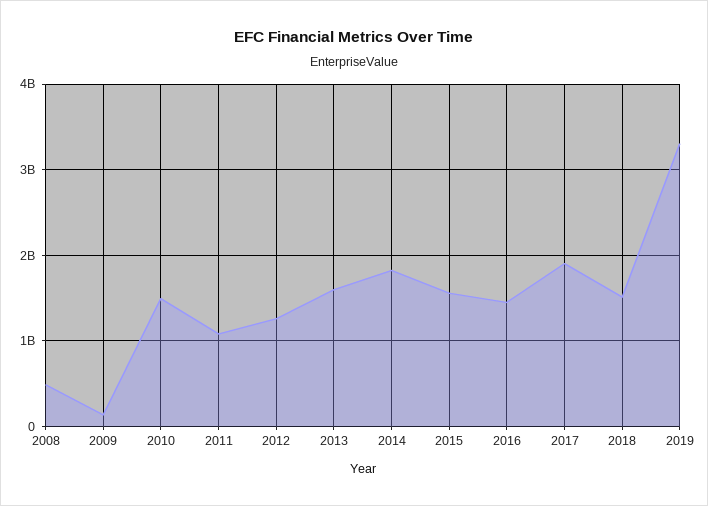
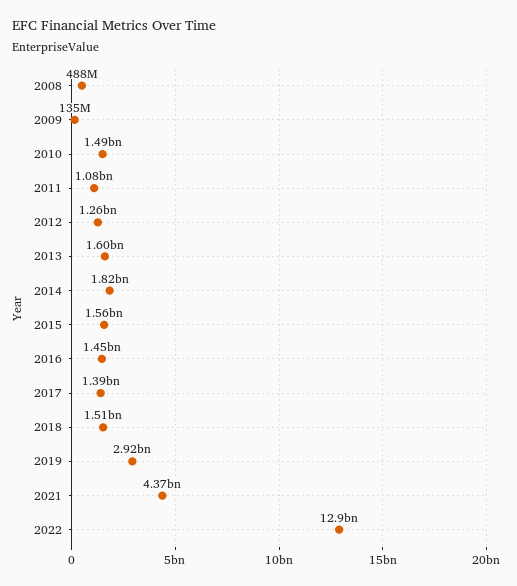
2017: 1900000000 -> 1390000000
2019: 3300000000 -> 2920000000
2021: none -> 4370000000
2022: none -> 12900000000

